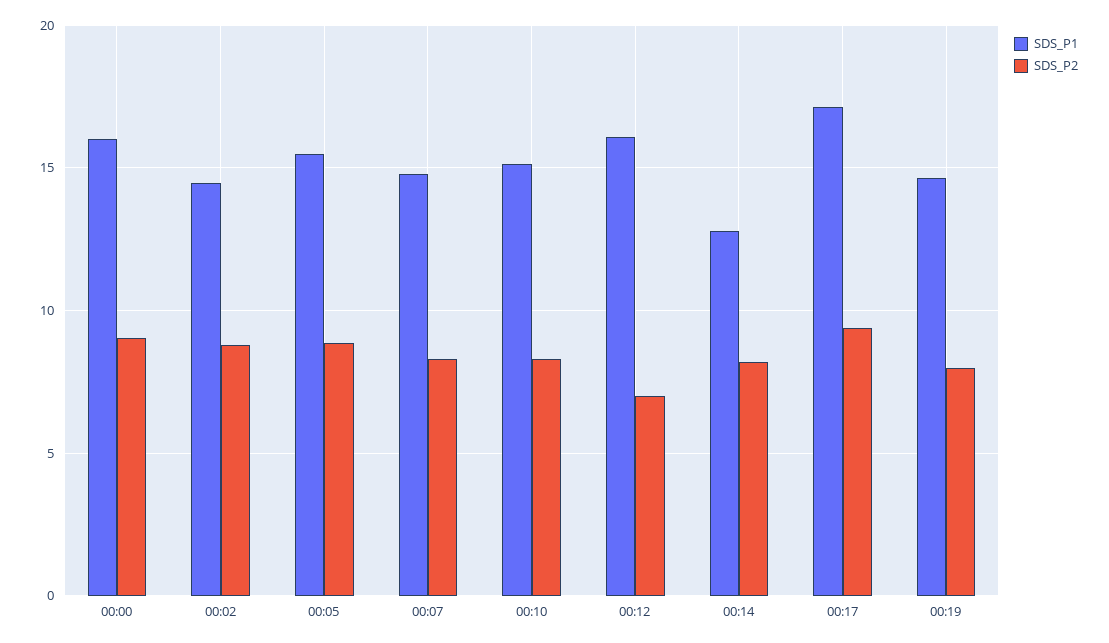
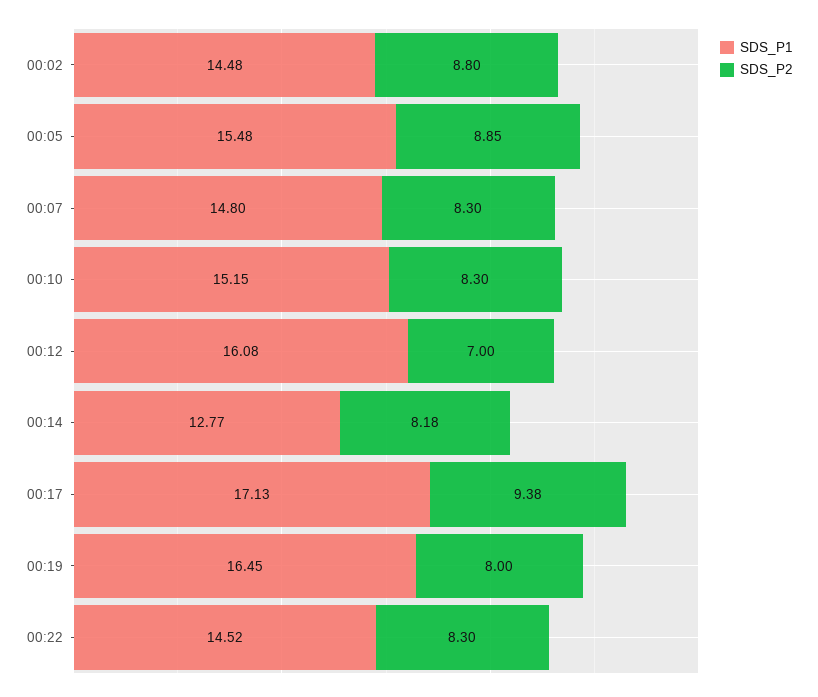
SDS_P1, 00:00: 16 -> none
SDS_P2, 00:00: 9 -> none
SDS_P1, 00:19: 14.5 -> 16.45
SDS_P1, 00:22: none -> 14.52
SDS_P2, 00:22: none -> 8.3

